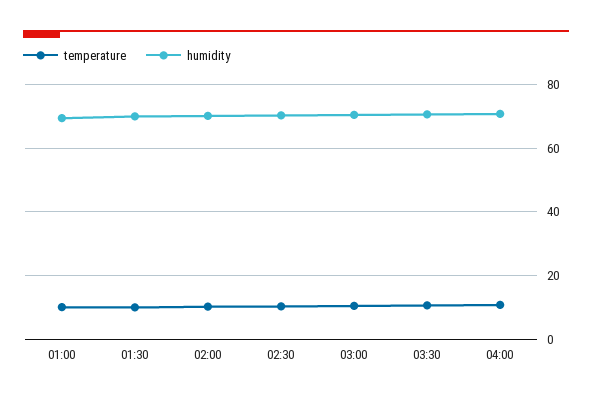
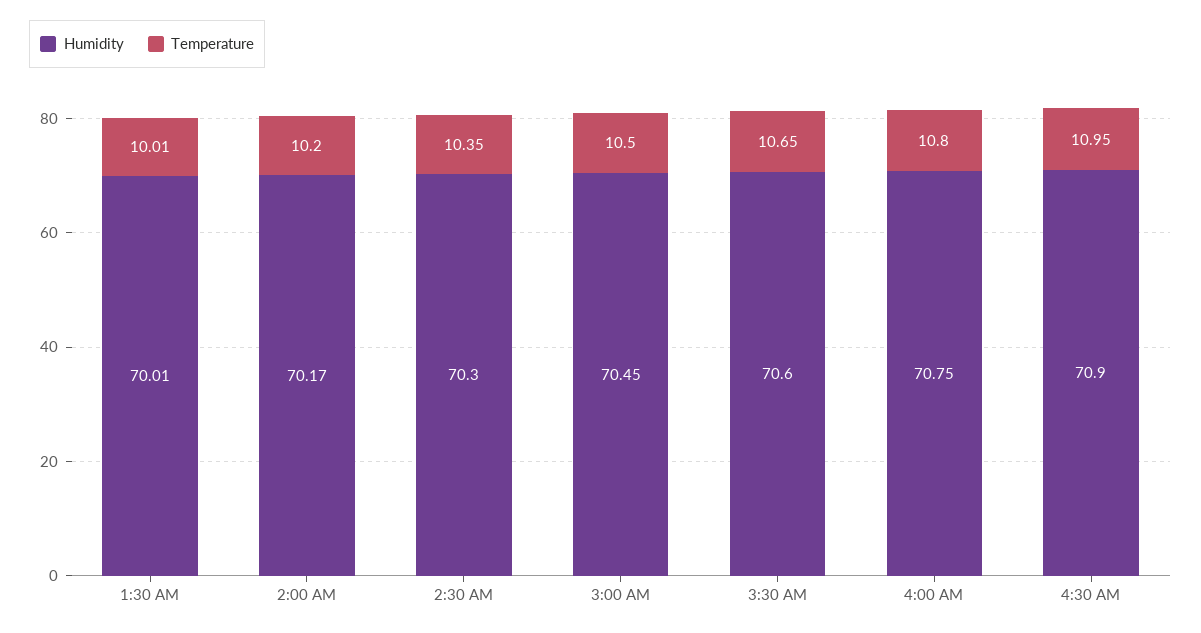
temperature, 01:00: 10 -> none
humidity, 01:00: 70 -> none
humidity, 4:30 AM: none -> 70.9
temperature, 4:30 AM: none -> 10.95

